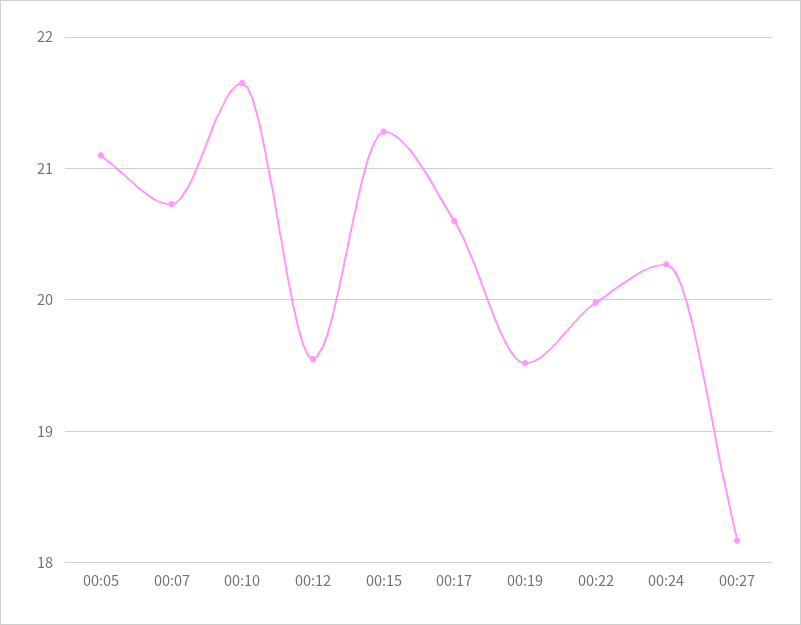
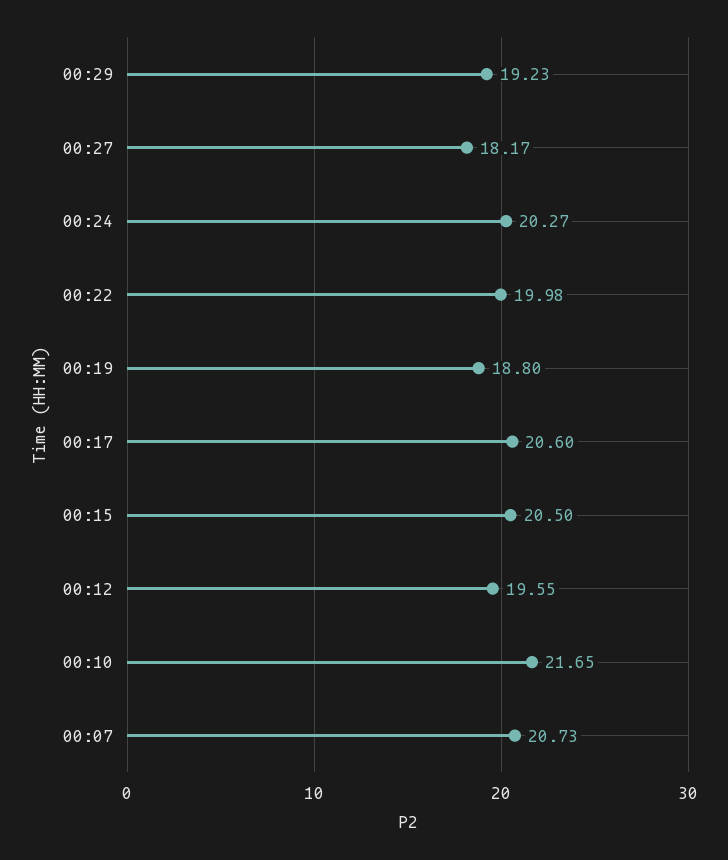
00:05: 21.1 -> none
00:15: 21.3 -> 20.5
00:19: 19.5 -> 18.8
00:29: none -> 19.23

